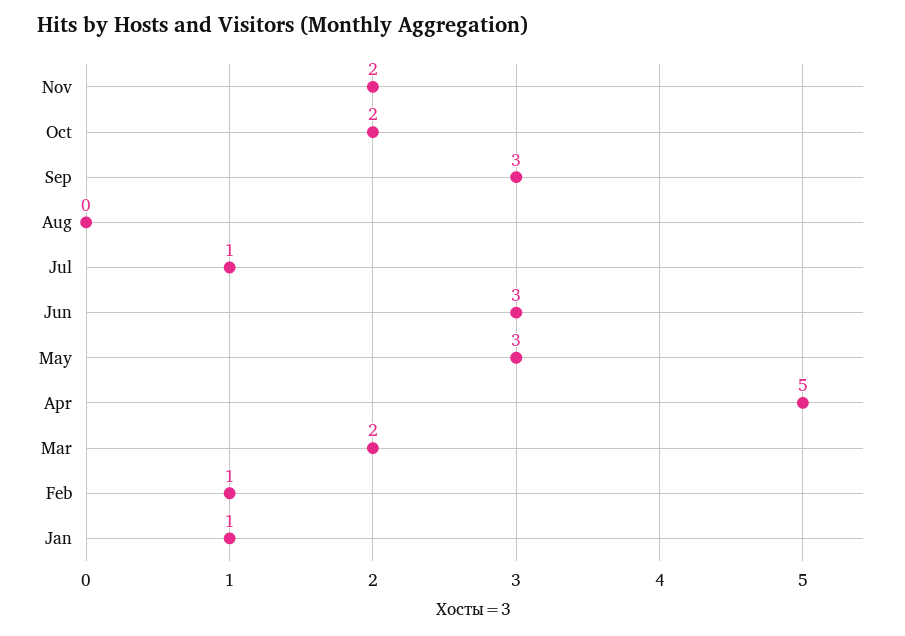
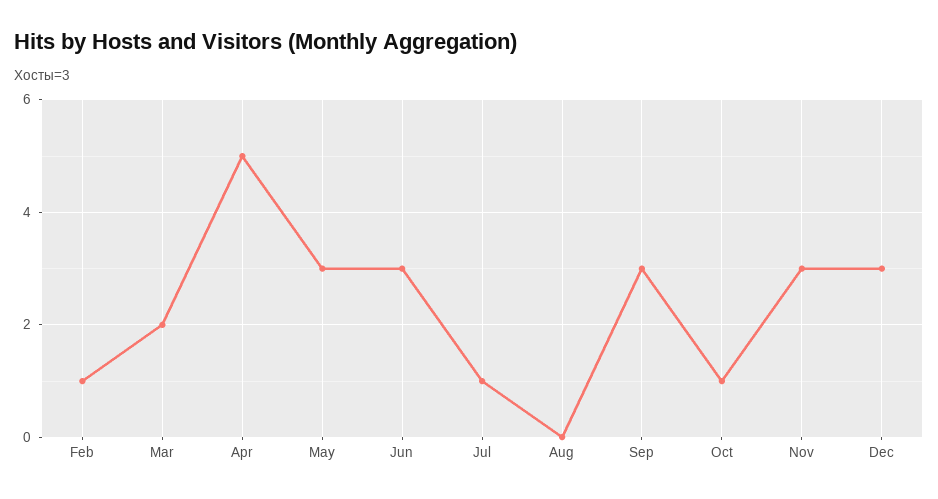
Nov: 2 -> 3
Oct: 2 -> 1
Jan: 1 -> none
Dec: none -> 3

